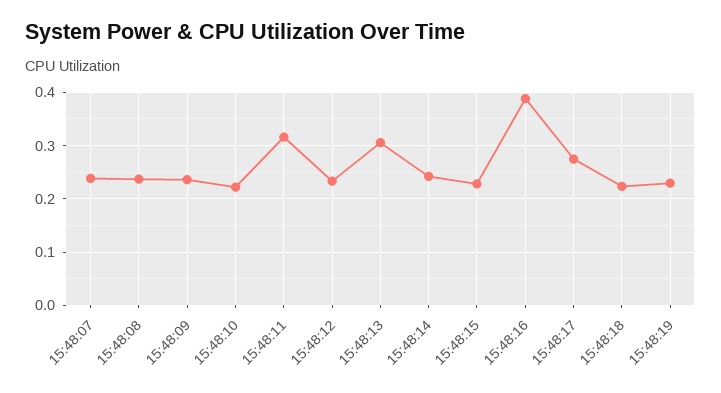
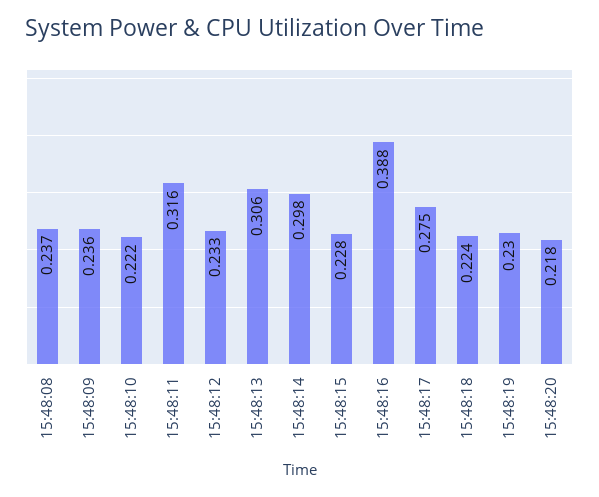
15:48:07: 0.24 -> none
15:48:14: 0.24 -> 0.298
15:48:20: none -> 0.218

